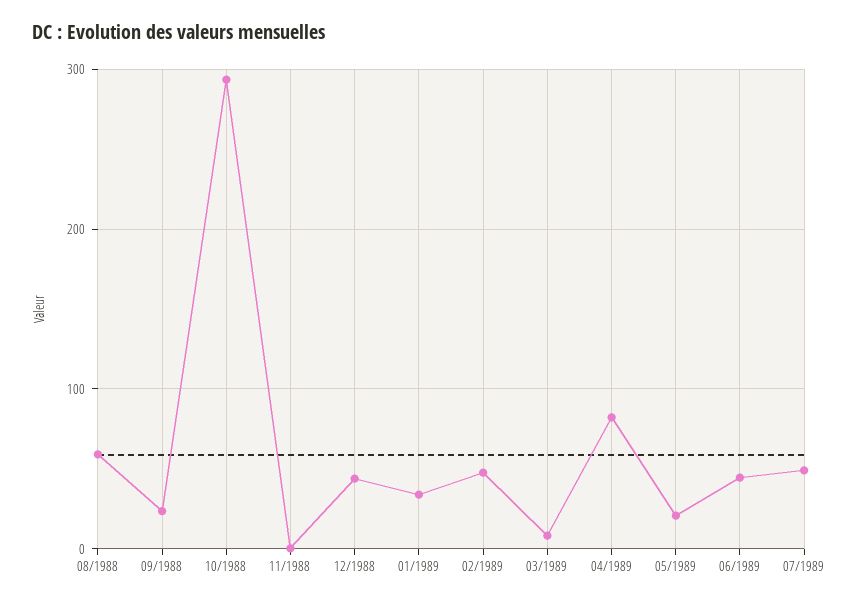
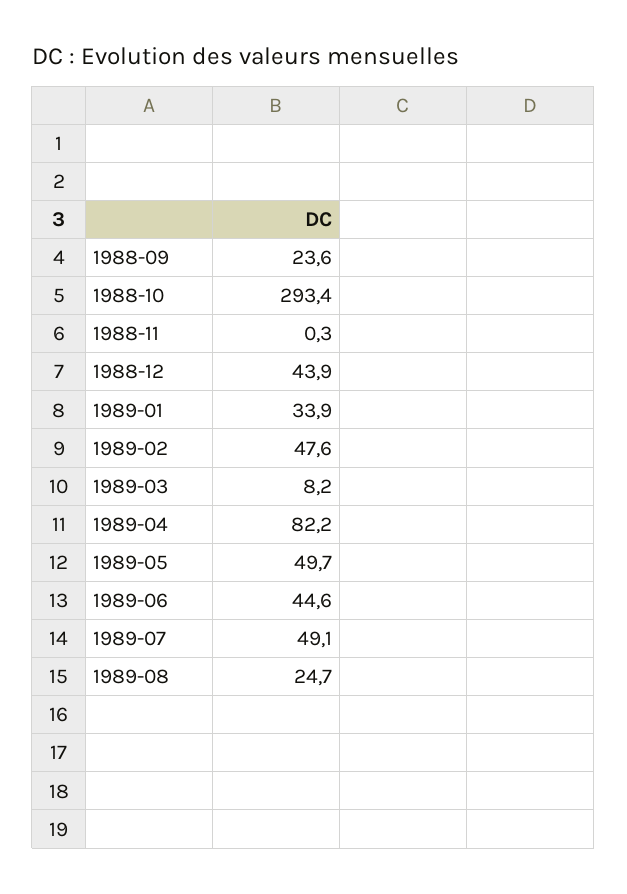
08/1988: 60 -> none
05/1989: 20 -> 49.7
1989-08: none -> 24.7

